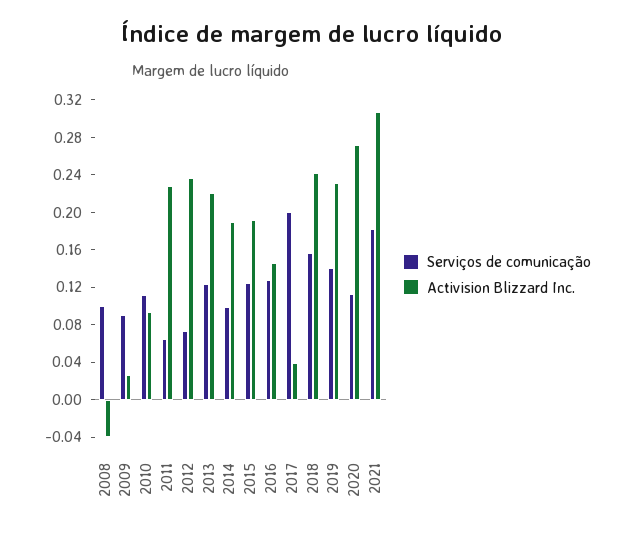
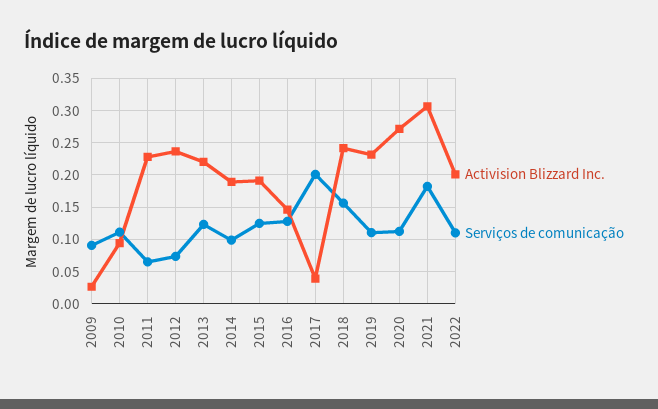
Serviços de comunicação, 2008: 0.1 -> none
Activision Blizzard Inc., 2008: -0.04 -> none
Serviços de comunicação, 2019: 0.14 -> 0.11
Activision Blizzard Inc., 2022: none -> 0.2
Serviços de comunicação, 2022: none -> 0.11

